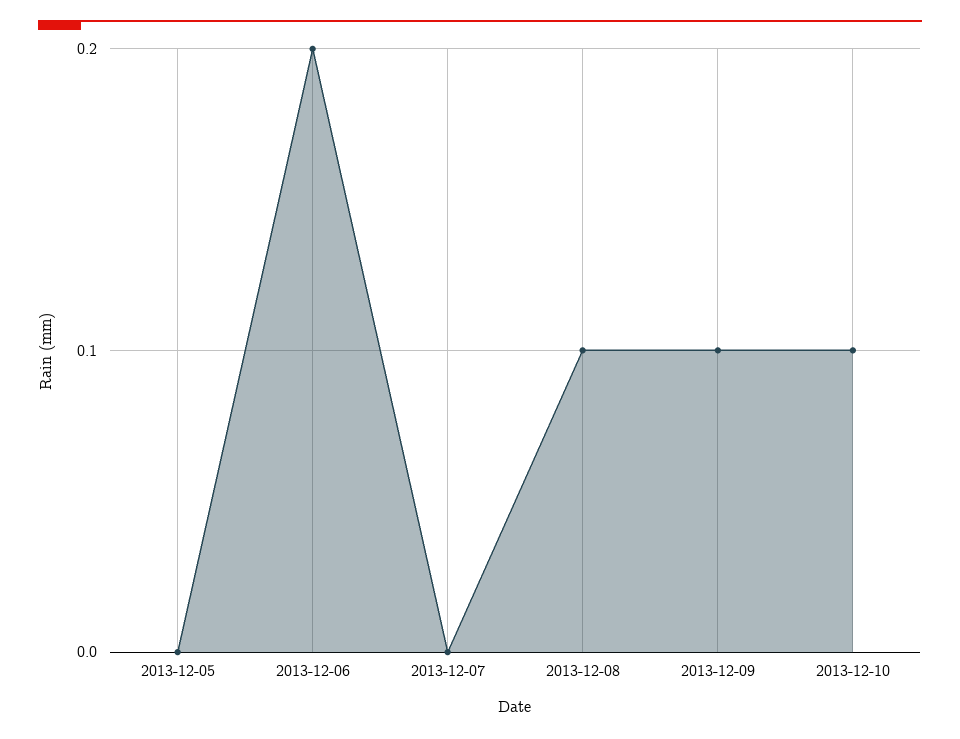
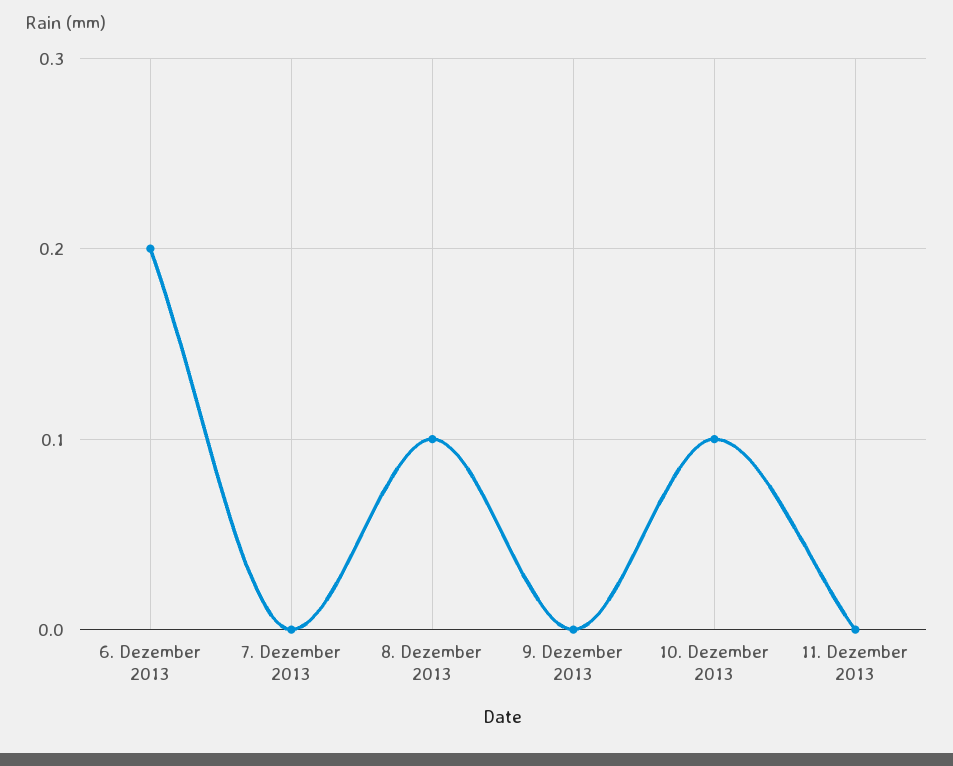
2013-12-05: 0 -> none
2013-12-09: 0.1 -> 0
11. Dezember 2013: none -> 0

